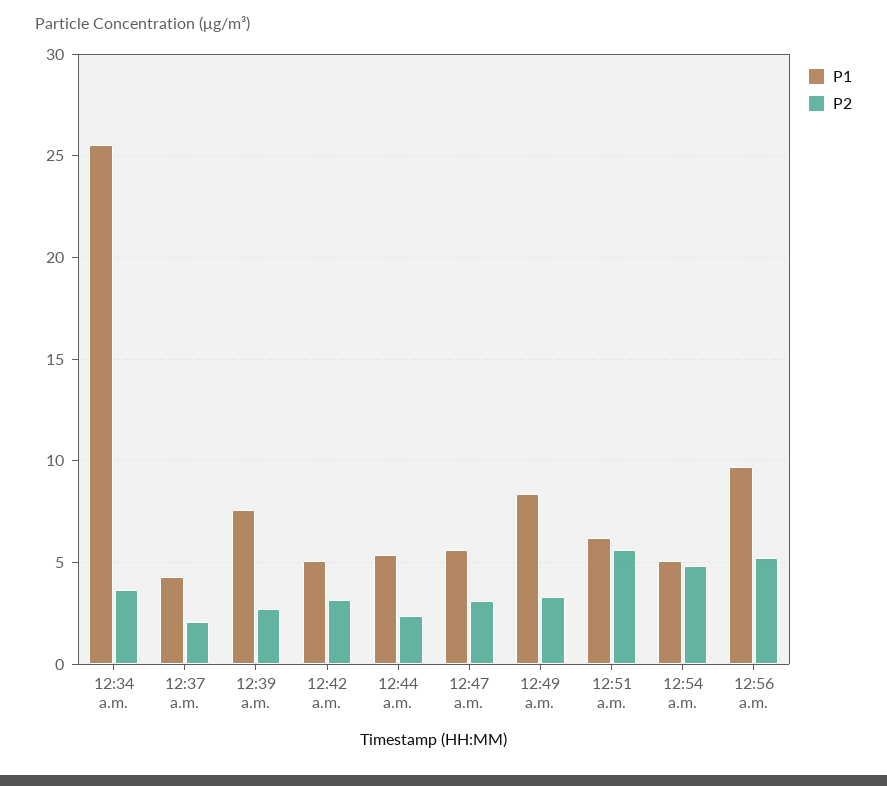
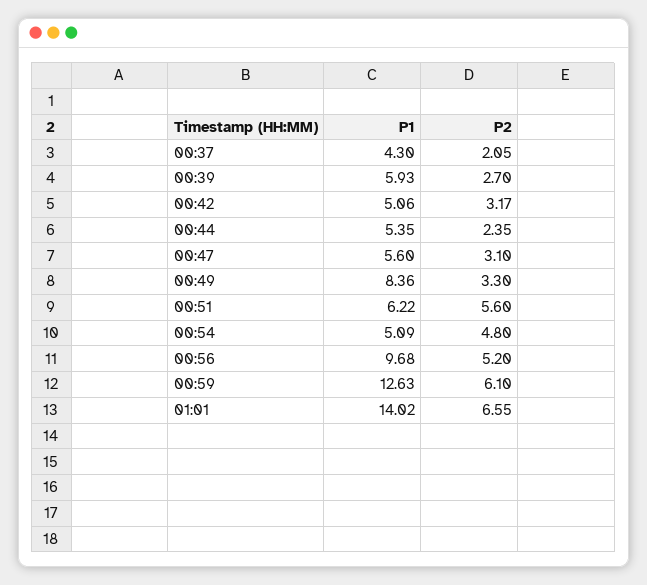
P1, 12:34 a.m.: 25.5 -> none
P2, 12:34 a.m.: 3.5 -> none
P1, 12:39 a.m.: 7.5 -> 5.93
P1, 00:59: none -> 12.63
P2, 00:59: none -> 6.1
P1, 01:01: none -> 14.02
P2, 01:01: none -> 6.55

